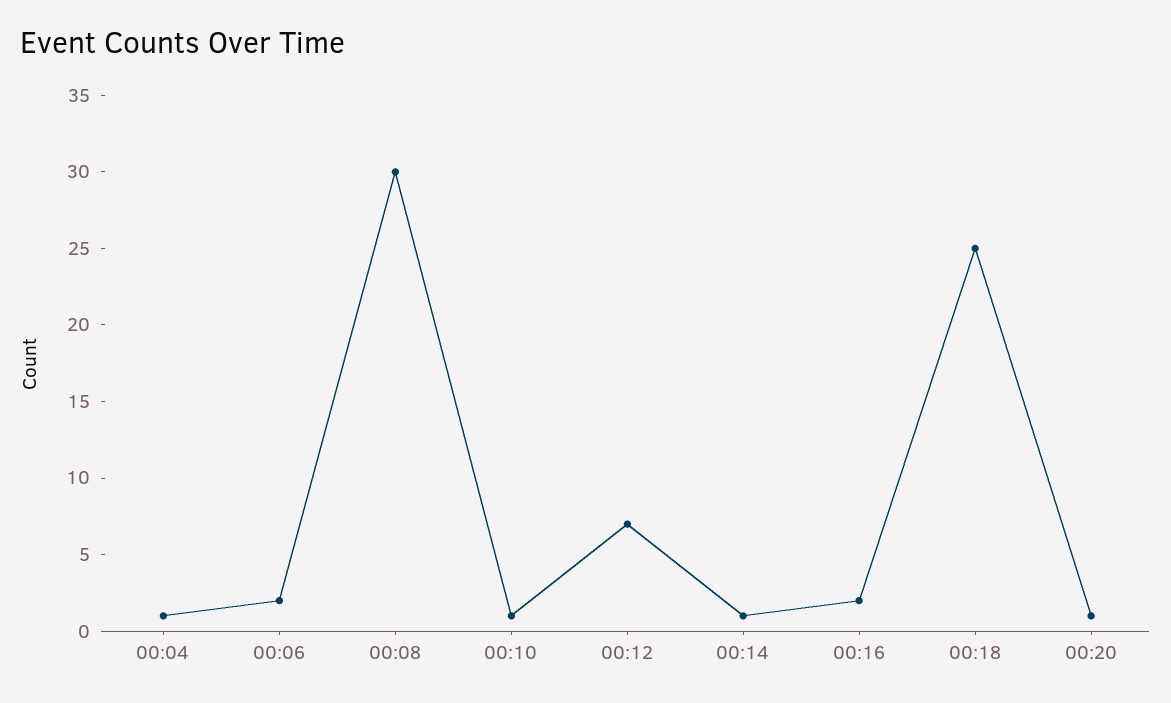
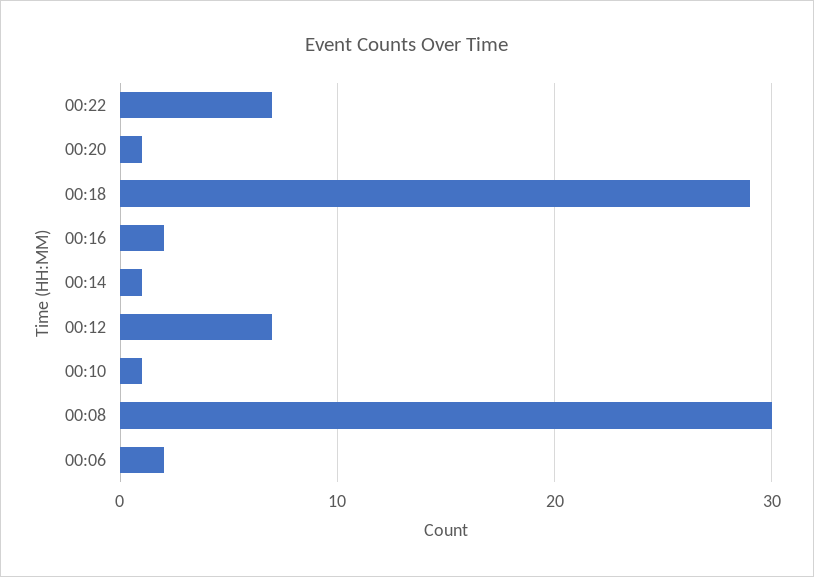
00:04: 1 -> none
00:18: 25 -> 29
00:22: none -> 7

